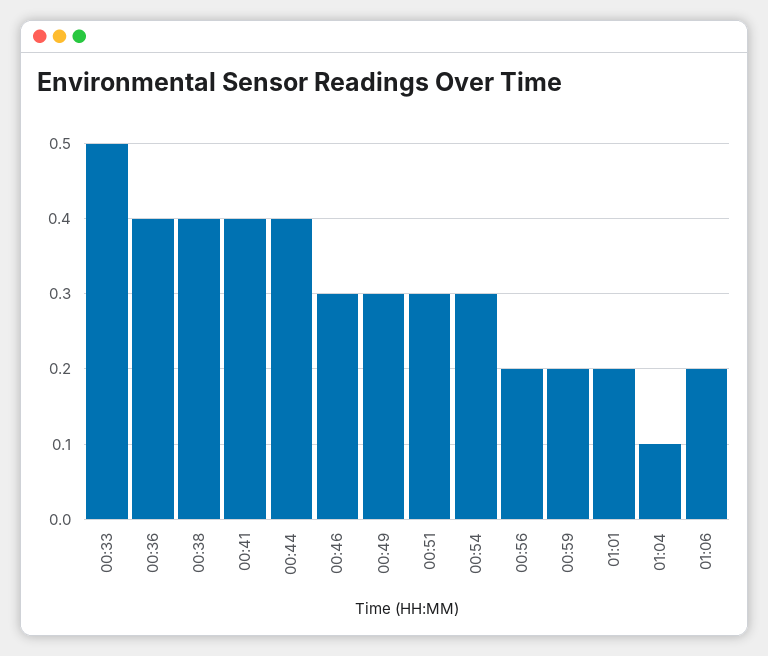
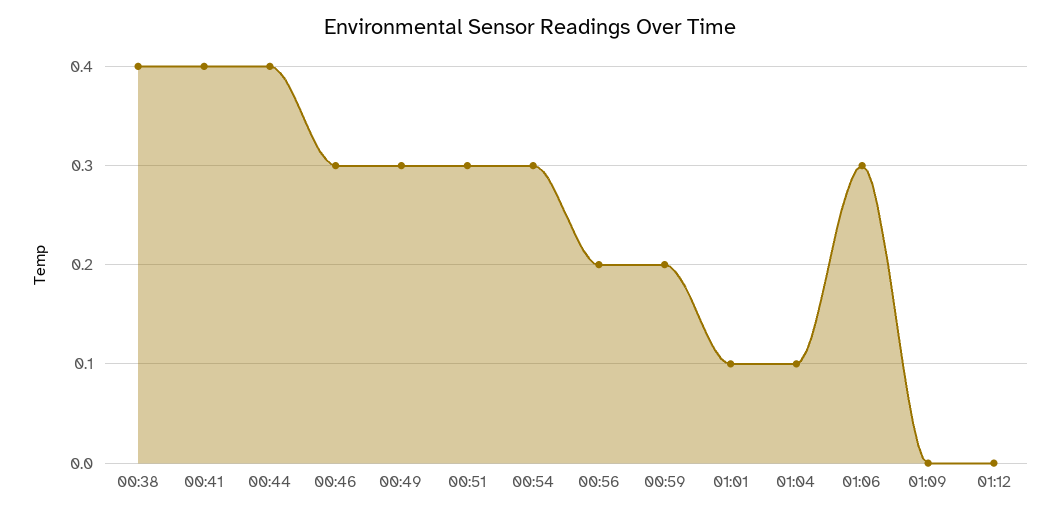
00:33: 0.5 -> none
00:36: 0.4 -> none
01:01: 0.2 -> 0.1
01:06: 0.2 -> 0.3
01:09: none -> 0
01:12: none -> 0

